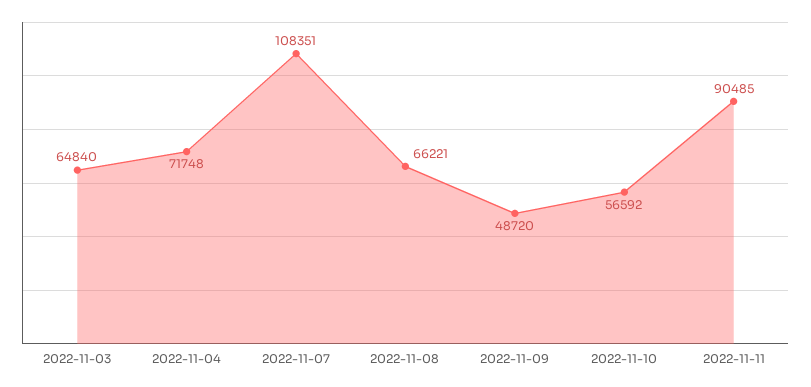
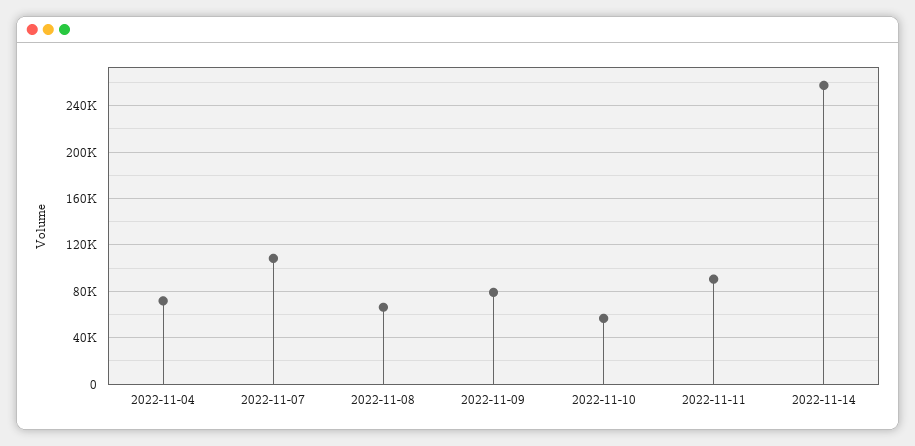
2022-11-03: 64840 -> none
2022-11-09: 48720 -> 80000
2022-11-14: none -> 260000

